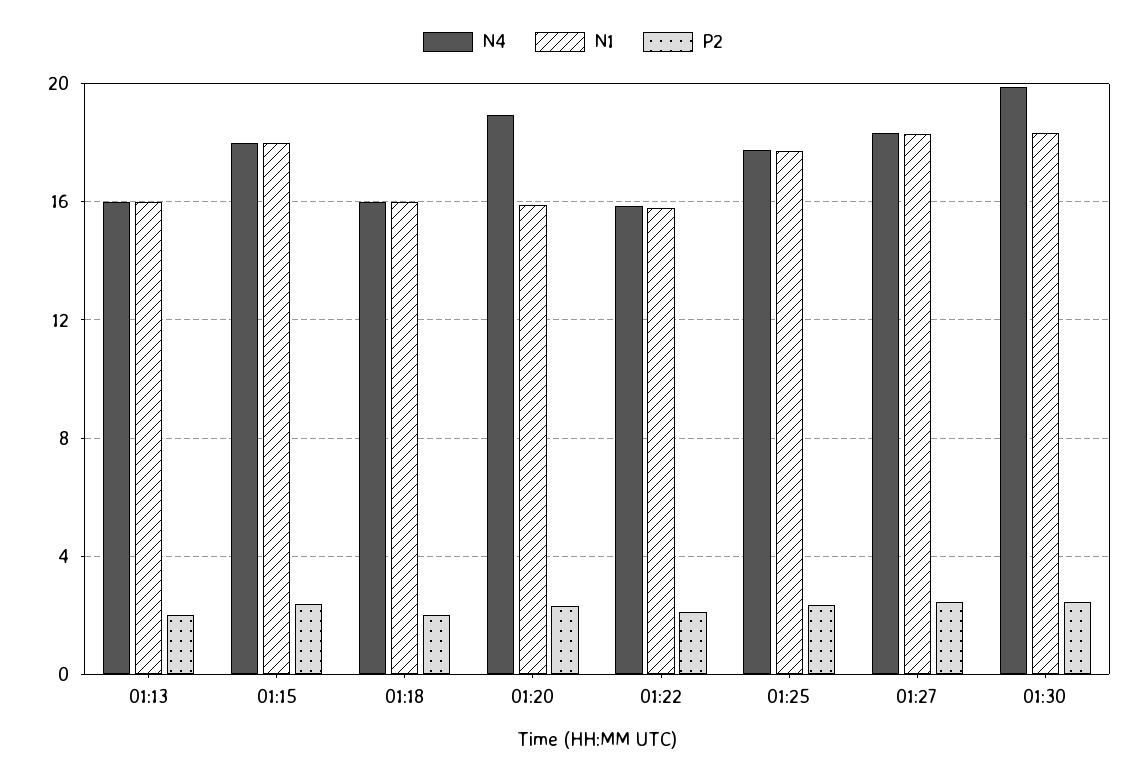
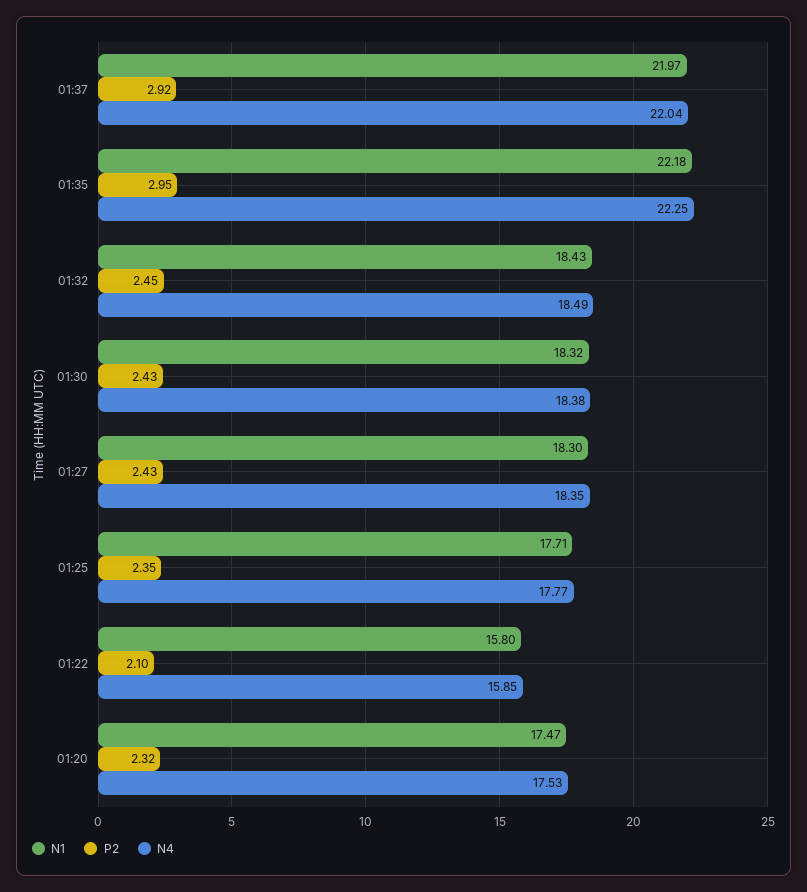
N4, 01:13: 16 -> none
N1, 01:13: 16 -> none
P2, 01:13: 2 -> none
N4, 01:15: 18 -> none
N1, 01:15: 18 -> none
P2, 01:15: 2.5 -> none
N4, 01:18: 16 -> none
N1, 01:18: 16 -> none
P2, 01:18: 2 -> none
N4, 01:20: 19 -> 17.53
N1, 01:20: 16 -> 17.47
N4, 01:30: 20 -> 18.38
N1, 01:37: none -> 21.97
P2, 01:37: none -> 2.92
N4, 01:37: none -> 22.04
N1, 01:35: none -> 22.18
P2, 01:35: none -> 2.95
N4, 01:35: none -> 22.25
N1, 01:32: none -> 18.43
P2, 01:32: none -> 2.45
N4, 01:32: none -> 18.49

